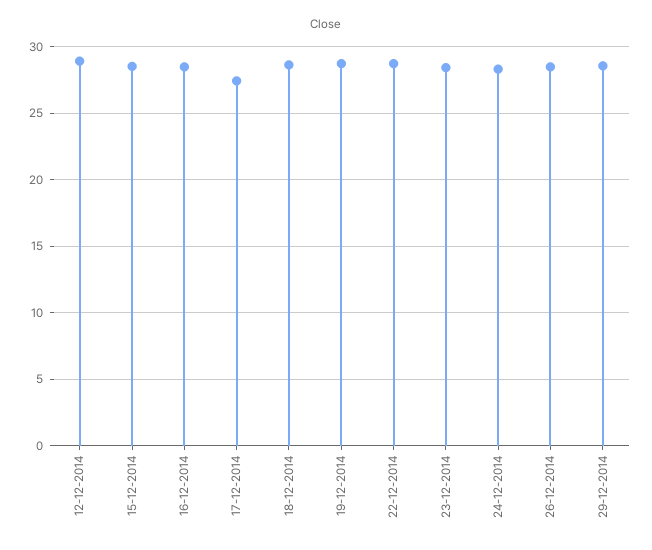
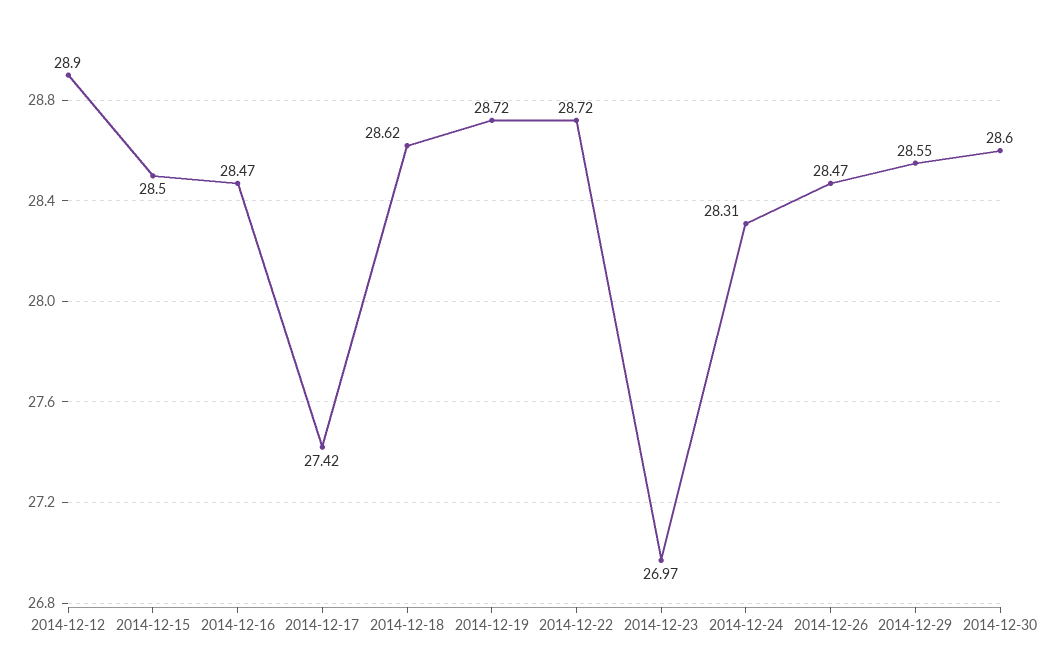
23-12-2014: 28.5 -> 26.97
2014-12-30: none -> 28.6

